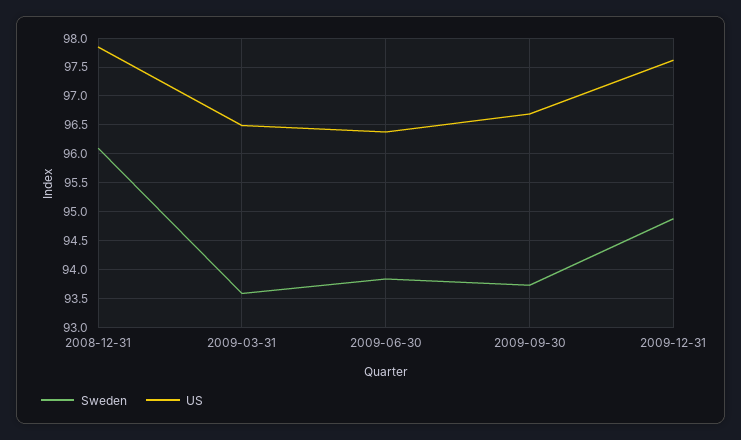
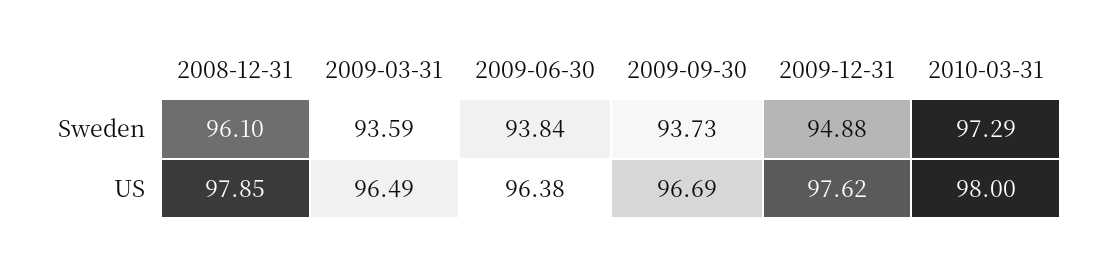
Sweden, 2010-03-31: none -> 97.29
US, 2010-03-31: none -> 98

